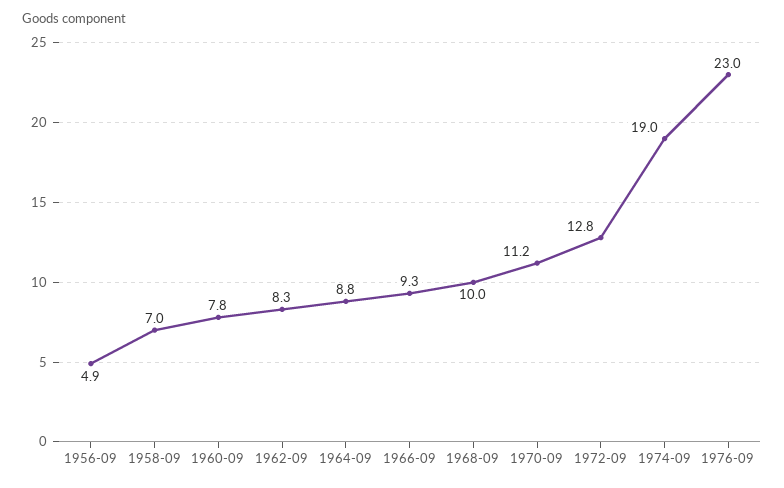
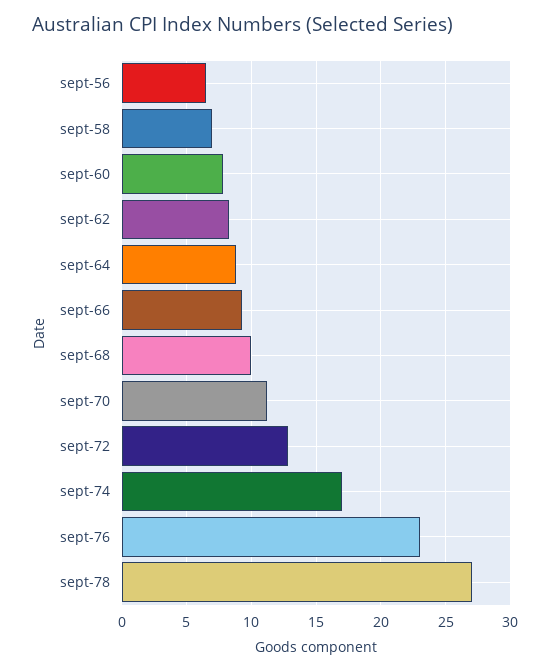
1956-09: 4.9 -> 6.5
1974-09: 19 -> 17
sept-78: none -> 27

